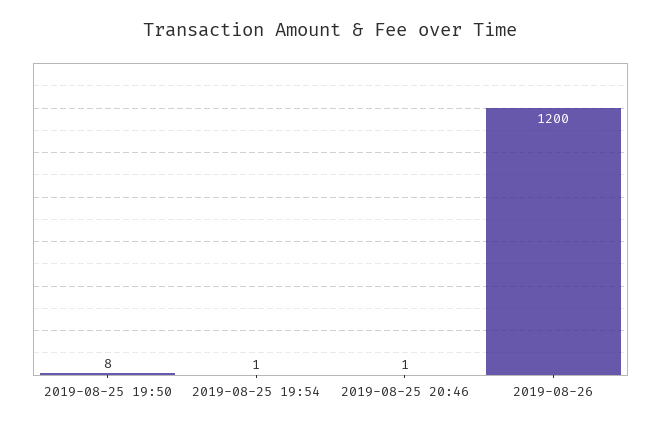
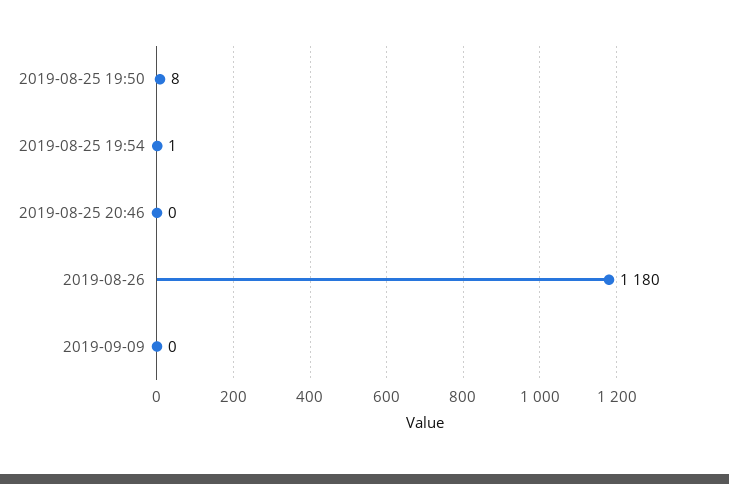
2019-08-25 20:46: 1 -> 0
2019-08-26: 1200 -> 1180
2019-09-09: none -> 0

